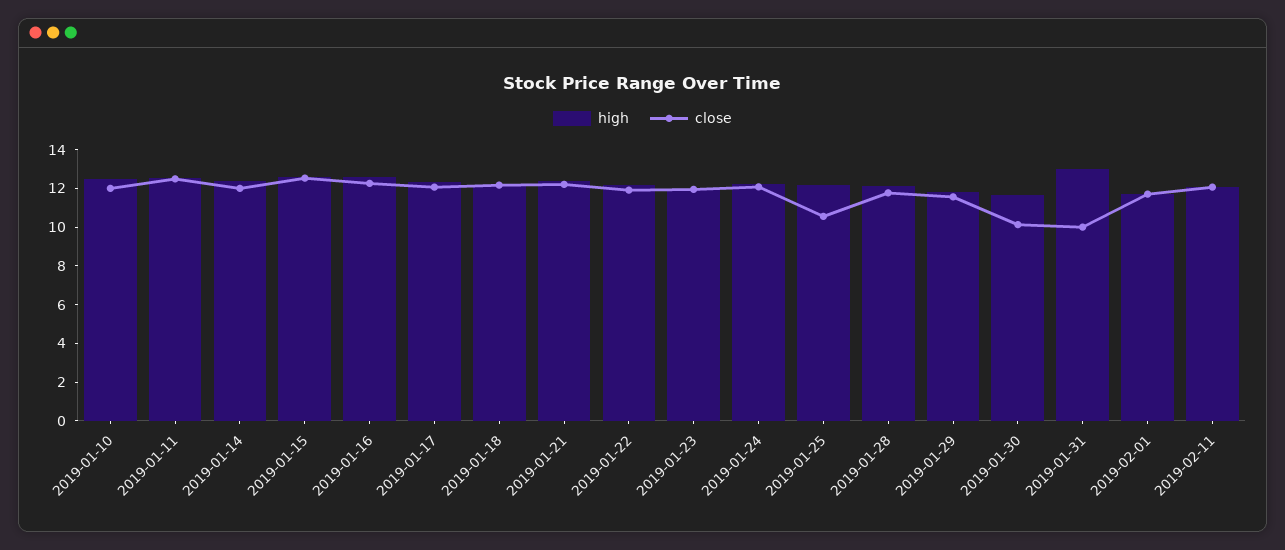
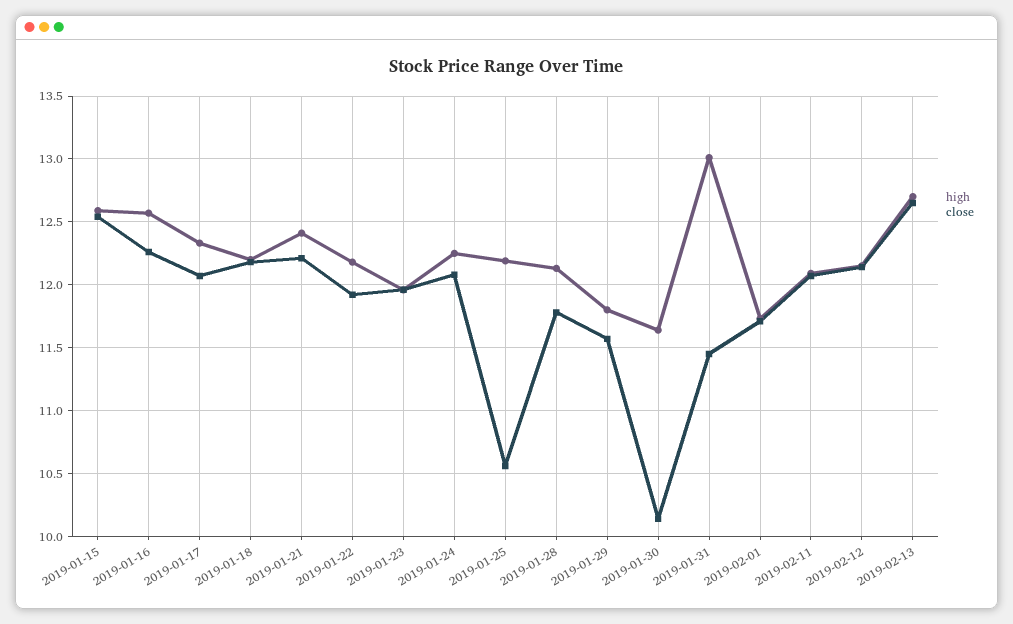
high, 2019-01-10: 12.5 -> none
close, 2019-01-10: 12 -> none
high, 2019-01-11: 12.5 -> none
close, 2019-01-11: 12.5 -> none
high, 2019-01-14: 12.5 -> none
close, 2019-01-14: 12 -> none
close, 2019-01-31: 10 -> 11.45
high, 2019-02-12: none -> 12.15
close, 2019-02-12: none -> 12.15
high, 2019-02-13: none -> 12.7
close, 2019-02-13: none -> 12.65

